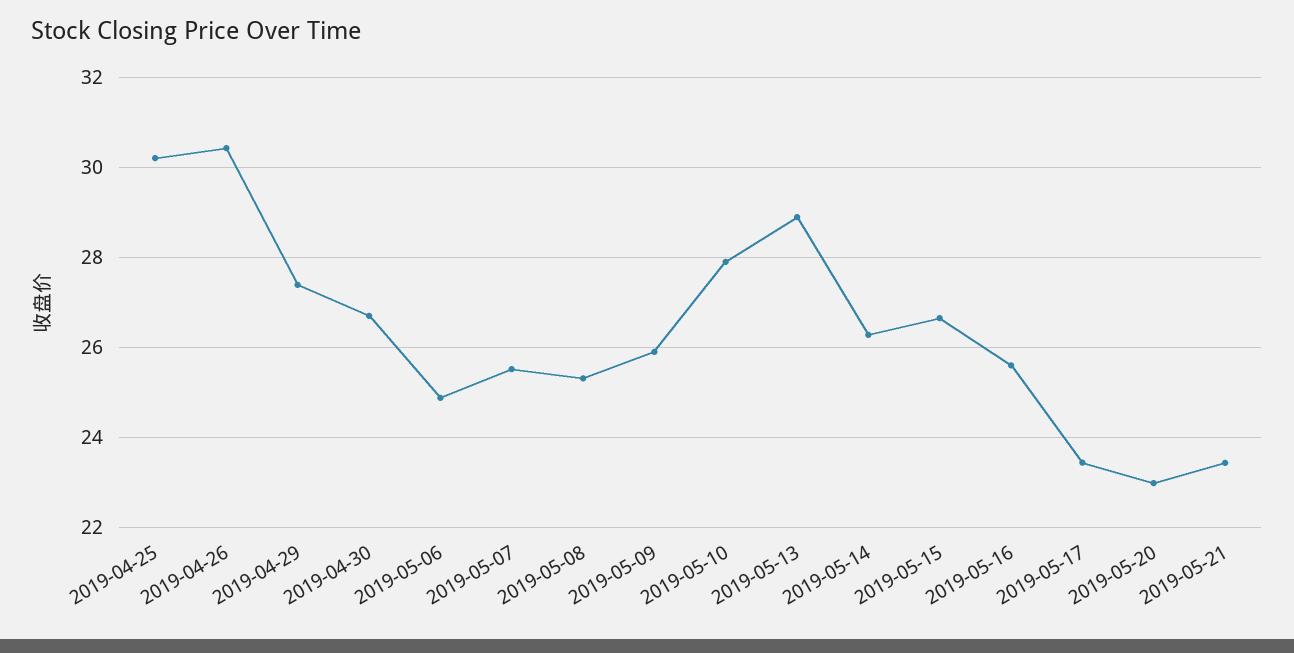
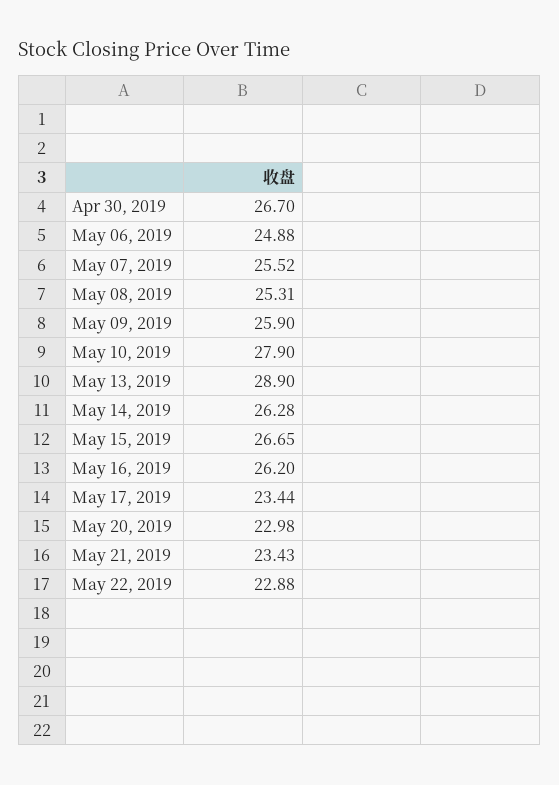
2019-04-25: 30.2 -> none
2019-04-26: 30.4 -> none
2019-04-29: 27.4 -> none
2019-05-16: 25.6 -> 26.2
May 22, 2019: none -> 22.88

